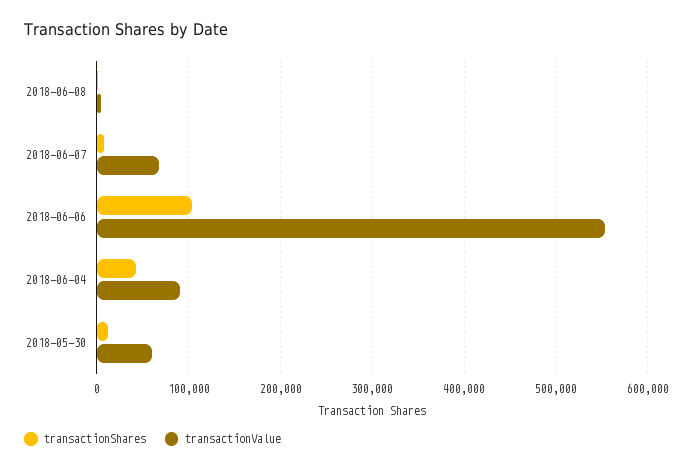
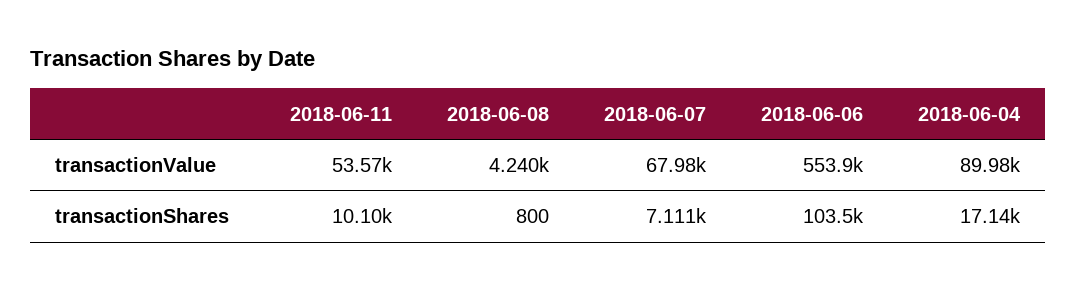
transactionShares, 2018-06-04: 40000 -> 17140
transactionShares, 2018-05-30: 10000 -> none
transactionValue, 2018-05-30: 60000 -> none
transactionValue, 2018-06-11: none -> 53570
transactionShares, 2018-06-11: none -> 10100

